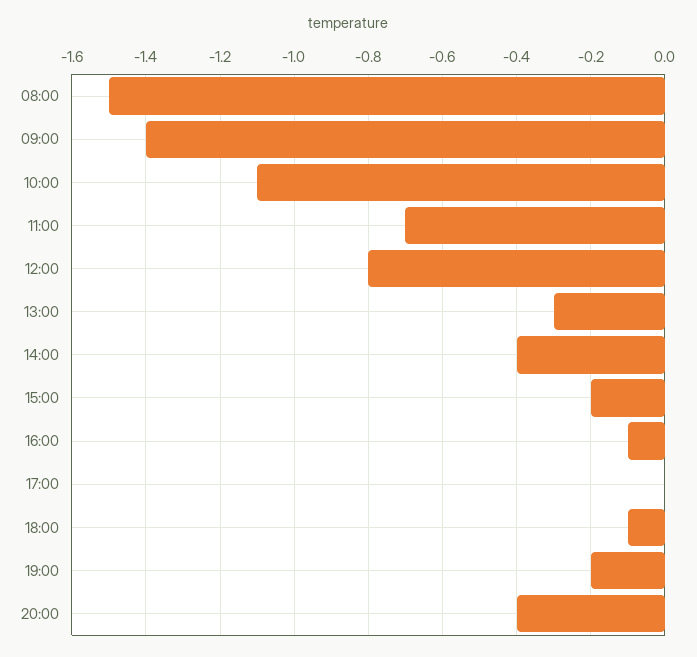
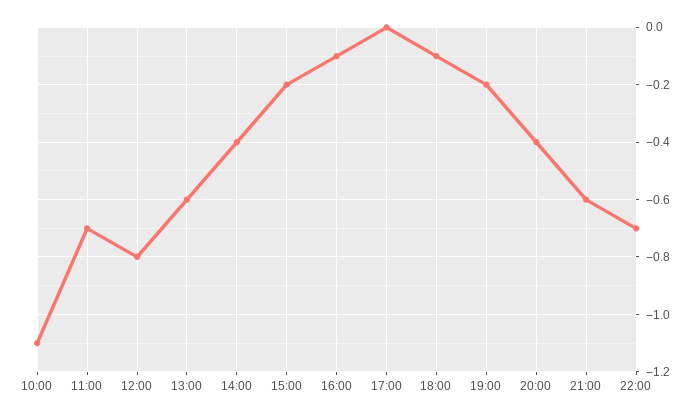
08:00: -1.5 -> none
09:00: -1.4 -> none
13:00: -0.3 -> -0.6
21:00: none -> -0.6
22:00: none -> -0.7

